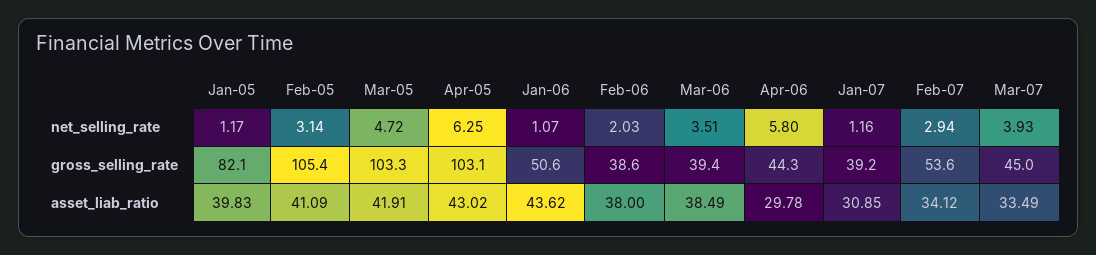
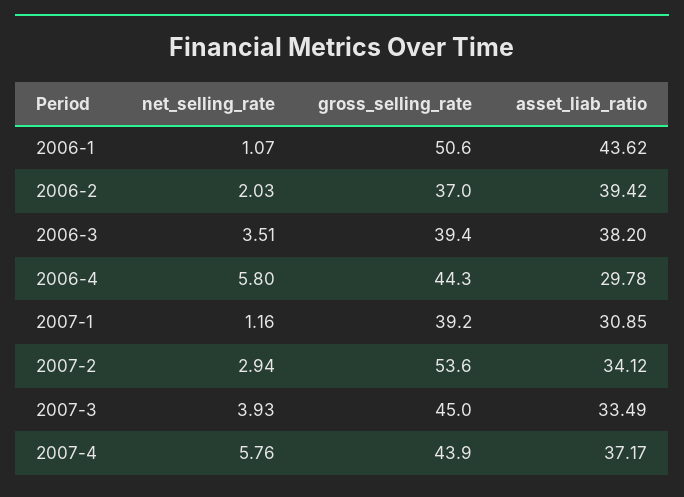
Jan-05, net_selling_rate: 1.17 -> none
Feb-05, net_selling_rate: 3.14 -> none
Mar-05, net_selling_rate: 4.72 -> none
Apr-05, net_selling_rate: 6.25 -> none
Jan-05, gross_selling_rate: 82.1 -> none
Feb-05, gross_selling_rate: 105.4 -> none
Mar-05, gross_selling_rate: 103.3 -> none
Apr-05, gross_selling_rate: 103.1 -> none
Feb-06, gross_selling_rate: 38.6 -> 37
Jan-05, asset_liab_ratio: 39.83 -> none
Feb-05, asset_liab_ratio: 41.09 -> none
Mar-05, asset_liab_ratio: 41.91 -> none
Apr-05, asset_liab_ratio: 43.02 -> none
Feb-06, asset_liab_ratio: 38 -> 39.42
Mar-06, asset_liab_ratio: 38.49 -> 38.2
2007-4, net_selling_rate: none -> 5.76
2007-4, gross_selling_rate: none -> 43.9
2007-4, asset_liab_ratio: none -> 37.17

